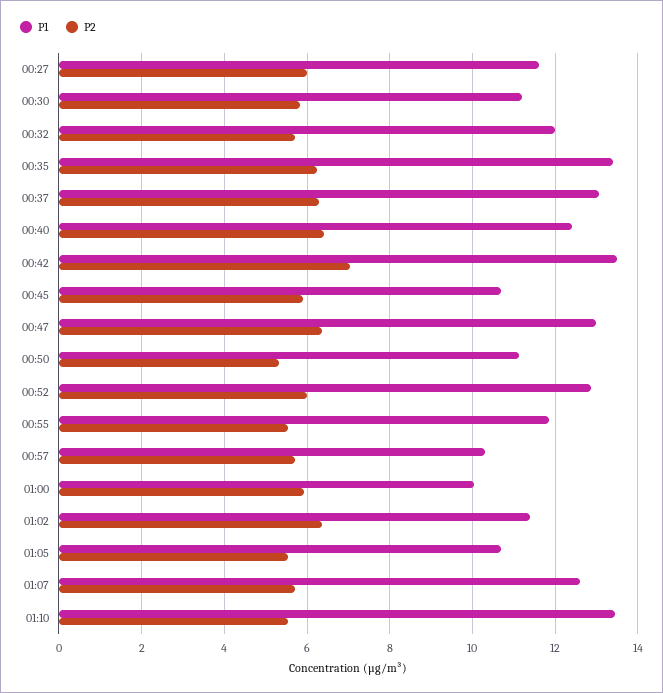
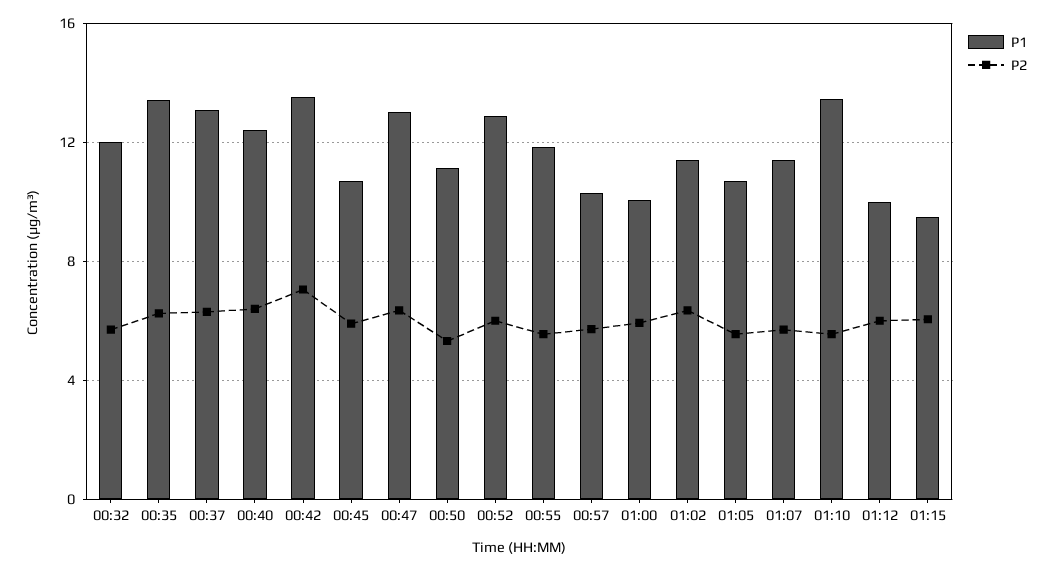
P1, 00:27: 11.6 -> none
P2, 00:27: 6 -> none
P1, 00:30: 11.2 -> none
P2, 00:30: 5.8 -> none
P1, 01:07: 12.6 -> 11.5
P1, 01:12: none -> 10
P2, 01:12: none -> 6
P1, 01:15: none -> 9.5
P2, 01:15: none -> 6

